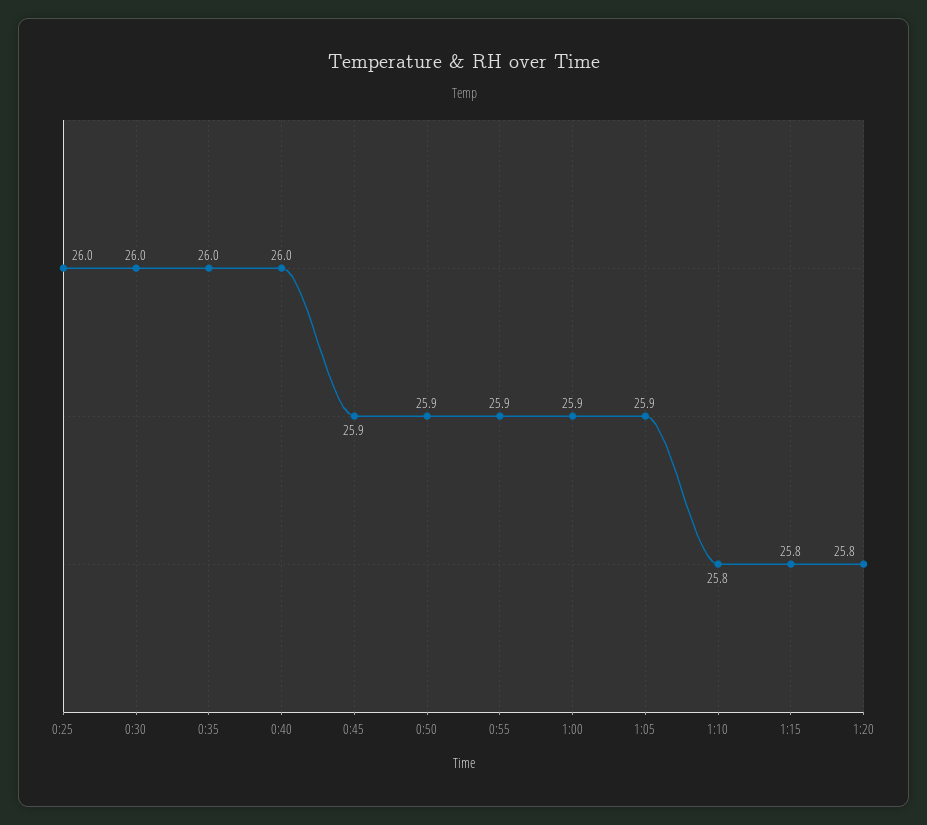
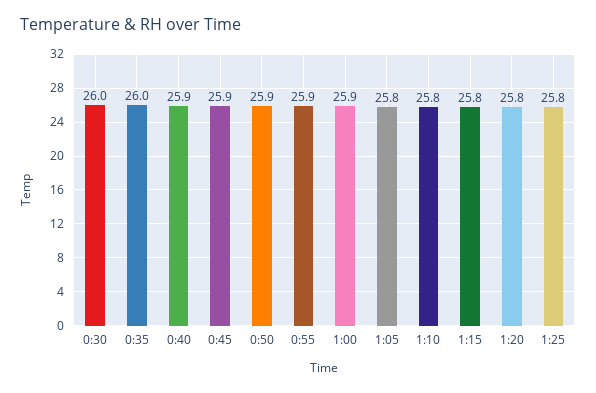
0:25: 26 -> none
0:40: 26 -> 25.9
1:05: 25.9 -> 25.8
1:25: none -> 25.8

